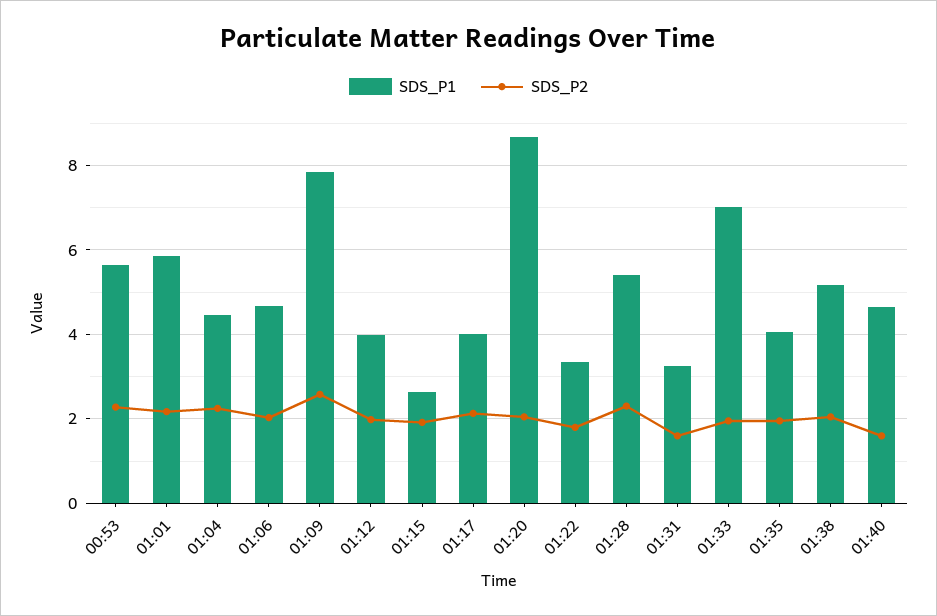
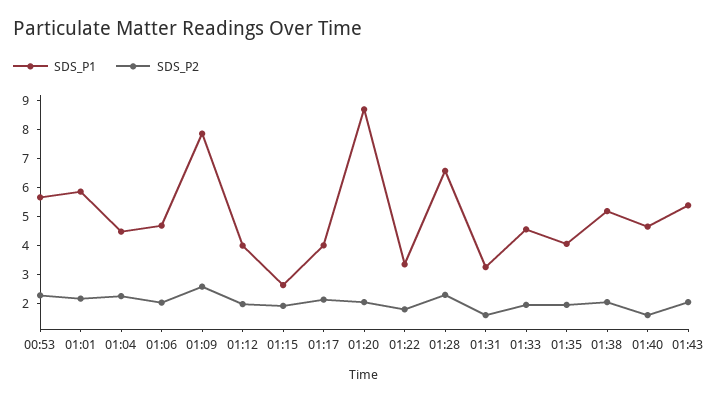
SDS_P1, 01:28: 5.4 -> 6.5
SDS_P1, 01:33: 7 -> 4.5
SDS_P1, 01:43: none -> 5.5
SDS_P2, 01:43: none -> 2

